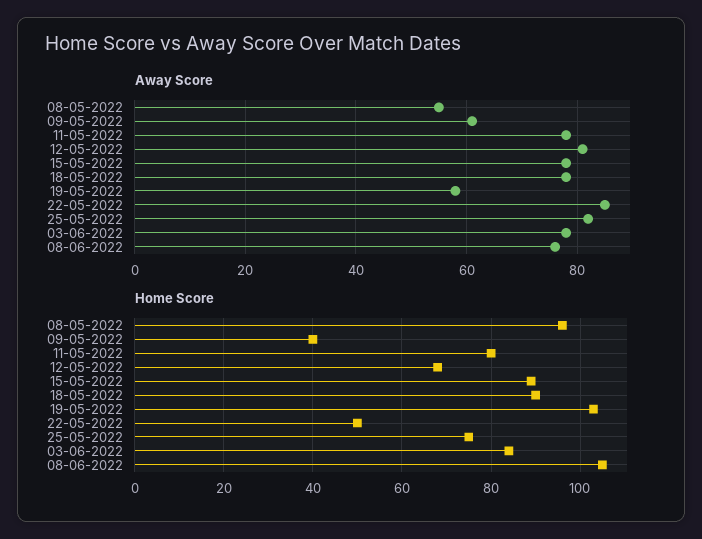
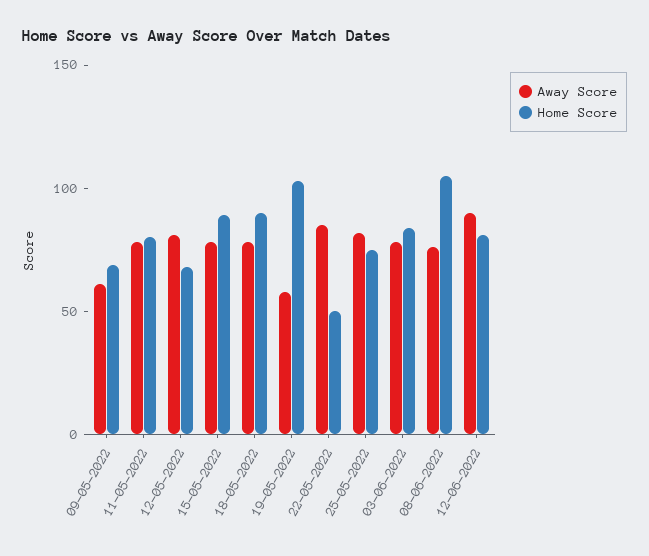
Away Score, 08-05-2022: 55 -> none
Home Score, 08-05-2022: 95 -> none
Home Score, 09-05-2022: 40 -> 70
Away Score, 12-06-2022: none -> 90
Home Score, 12-06-2022: none -> 80

